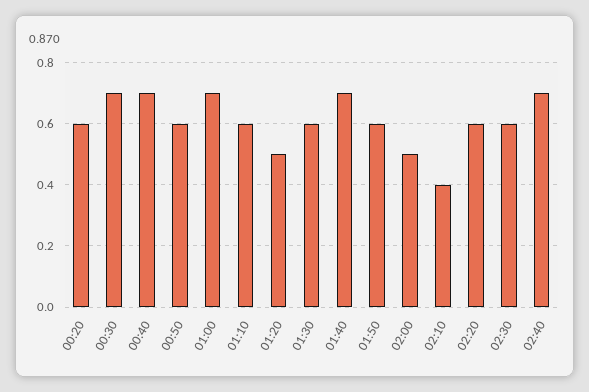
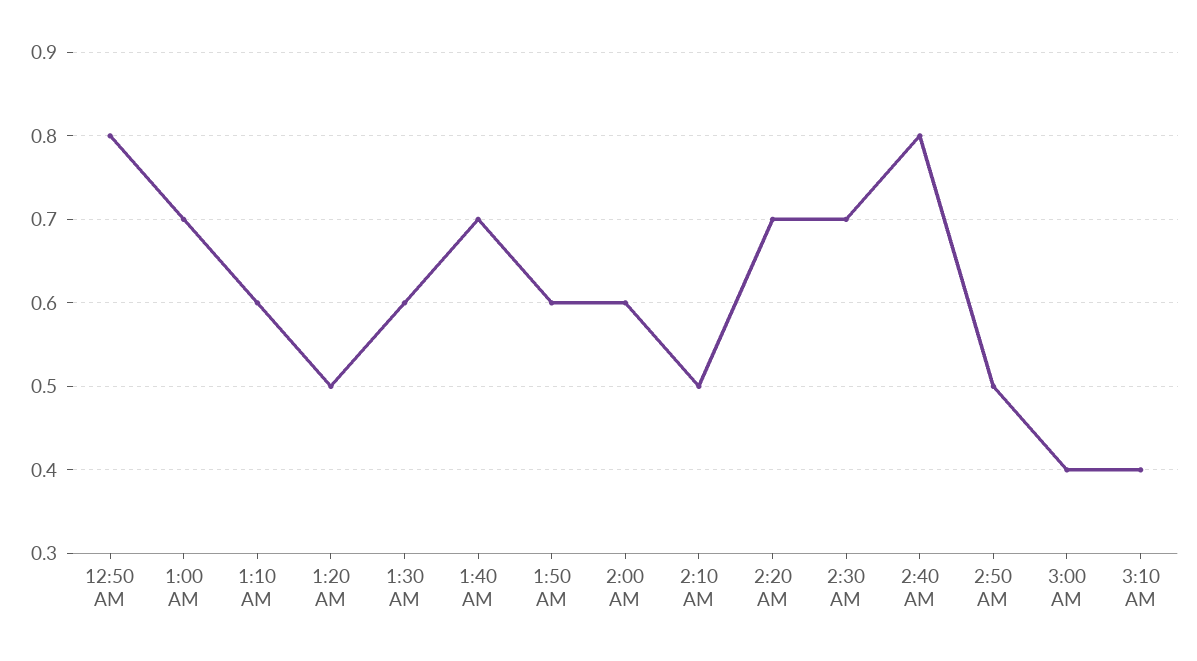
00:20: 0.6 -> none
00:30: 0.7 -> none
00:40: 0.7 -> none
00:50: 0.6 -> 0.8
02:00: 0.5 -> 0.6
02:10: 0.4 -> 0.5
02:20: 0.6 -> 0.7
02:30: 0.6 -> 0.7
02:40: 0.7 -> 0.8
2:50 AM: none -> 0.5
3:00 AM: none -> 0.4
3:10 AM: none -> 0.4

